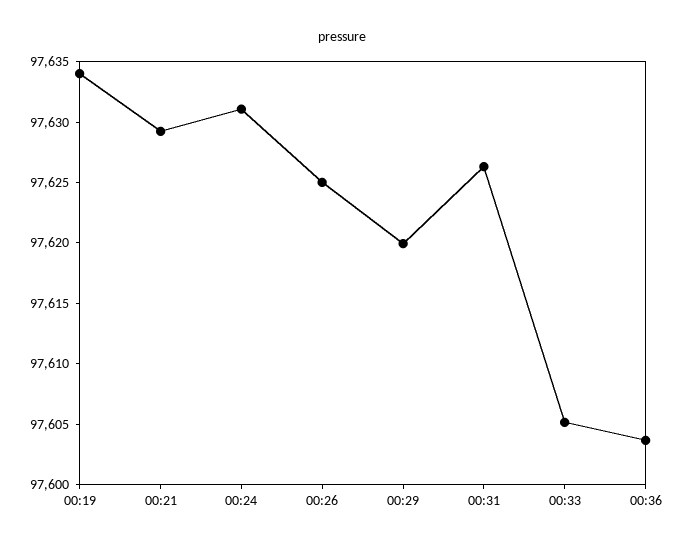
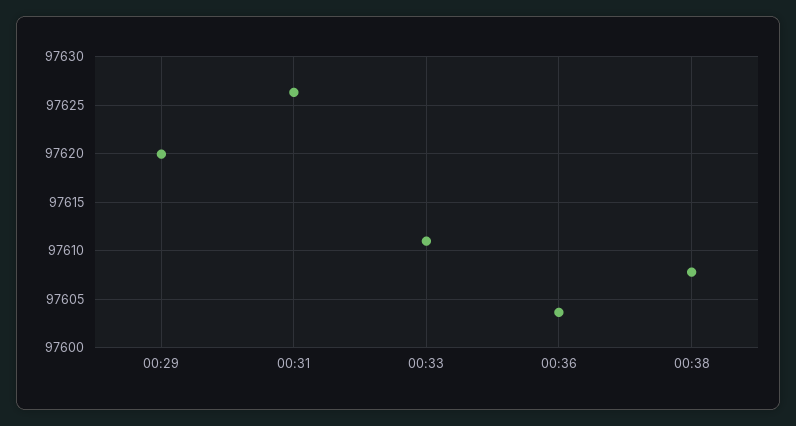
00:19: 97634 -> none
00:21: 97629 -> none
00:24: 97631 -> none
00:26: 97625 -> none
00:33: 97605 -> 97611
00:38: none -> 97608

